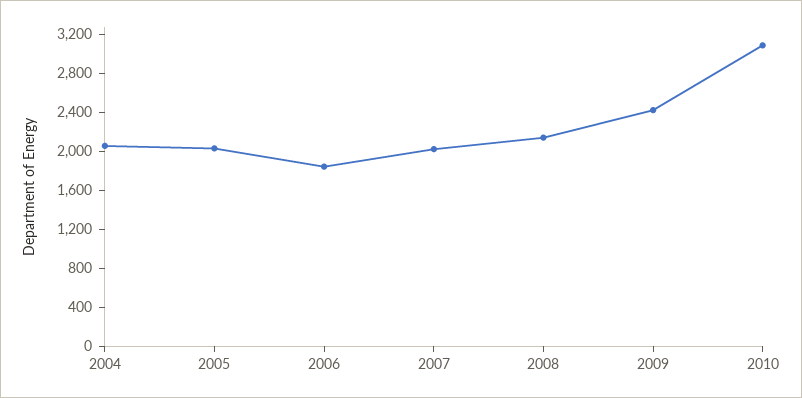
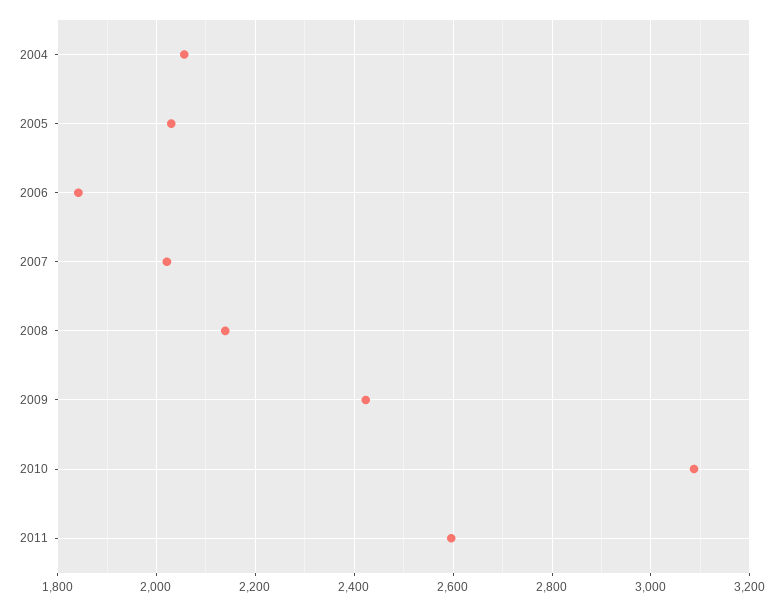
2011: none -> 2600

